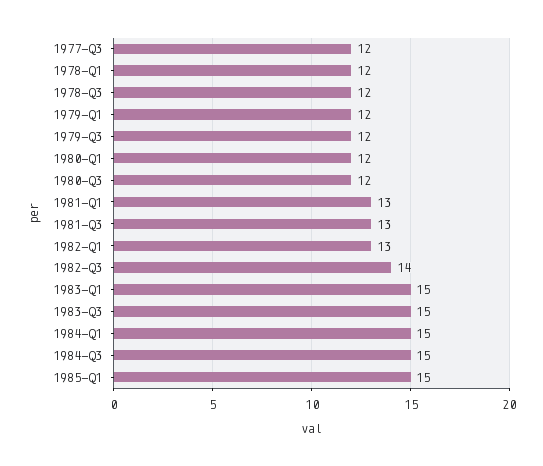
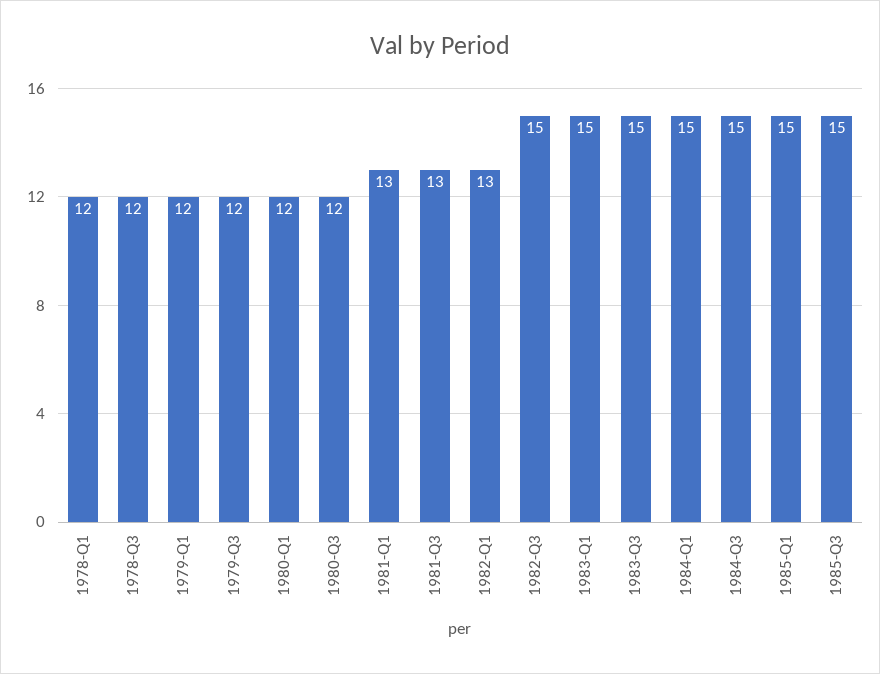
1977-Q3: 12 -> none
1982-Q3: 14 -> 15
1985-Q3: none -> 15

